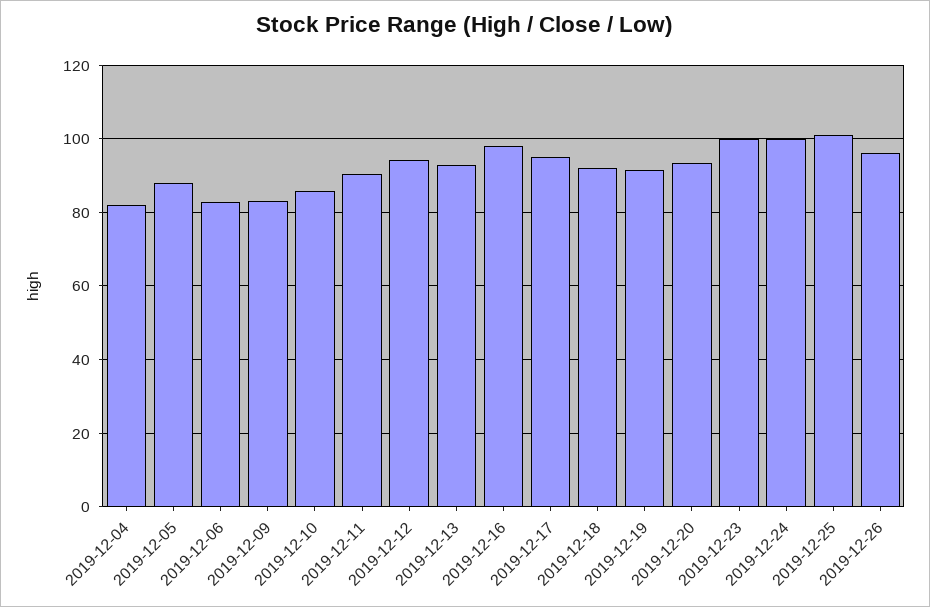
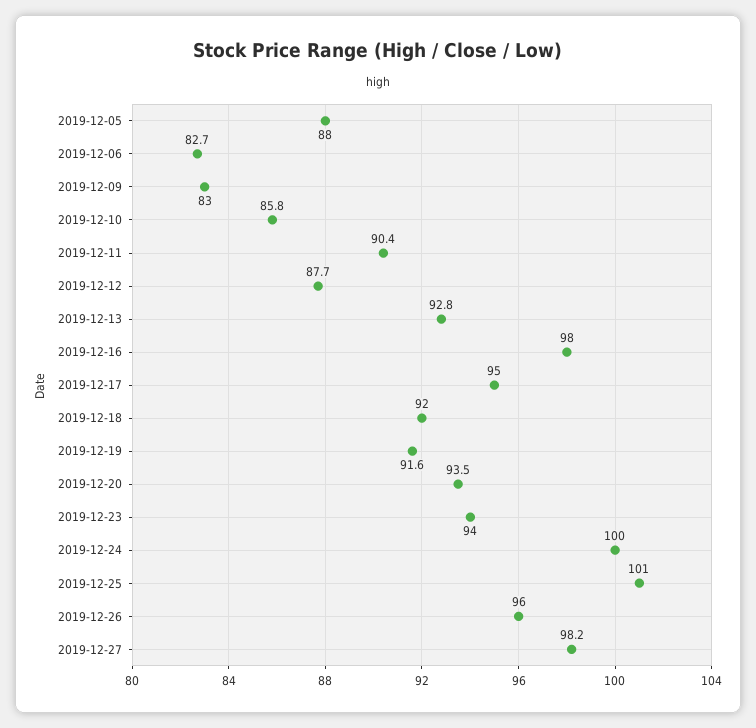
2019-12-04: 82 -> none
2019-12-12: 94 -> 87.7
2019-12-23: 100 -> 94
2019-12-27: none -> 98.2

